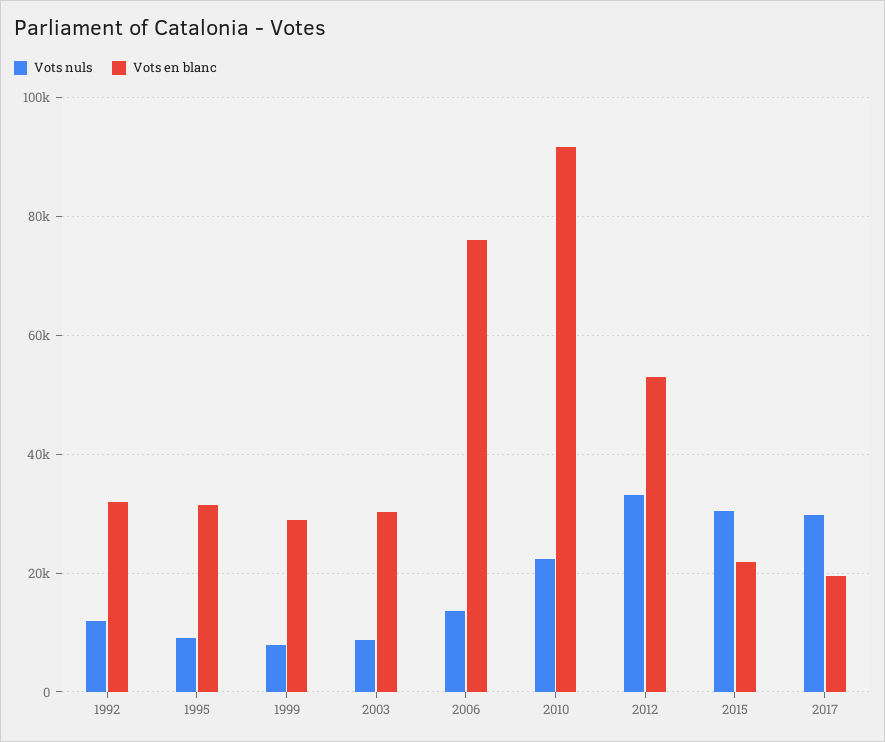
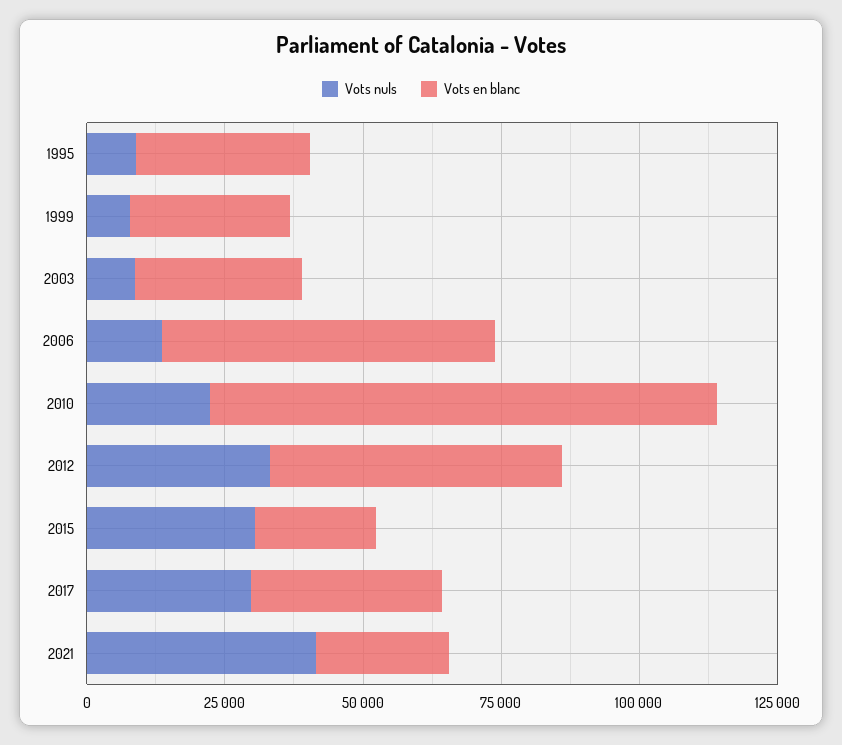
Vots nuls, 1992: 12000 -> none
Vots en blanc, 1992: 32000 -> none
Vots en blanc, 2006: 76000 -> 60000
Vots en blanc, 2017: 20000 -> 35000
Vots nuls, 2021: none -> 40000
Vots en blanc, 2021: none -> 25000

